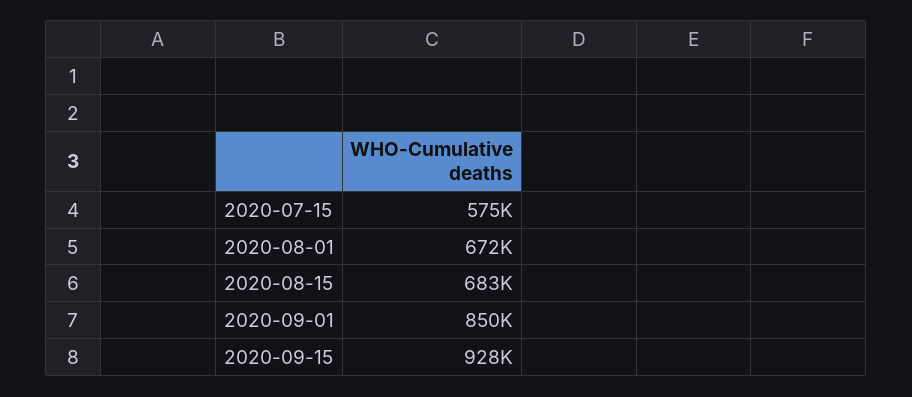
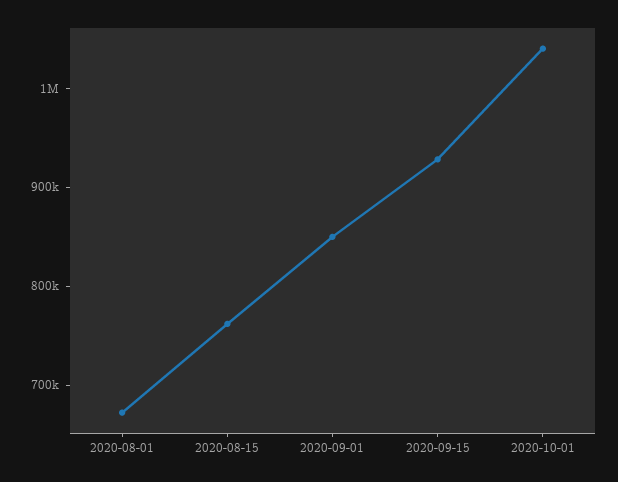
2020-07-15: 575000 -> none
2020-08-15: 683000 -> 760000
2020-10-01: none -> 1040000

